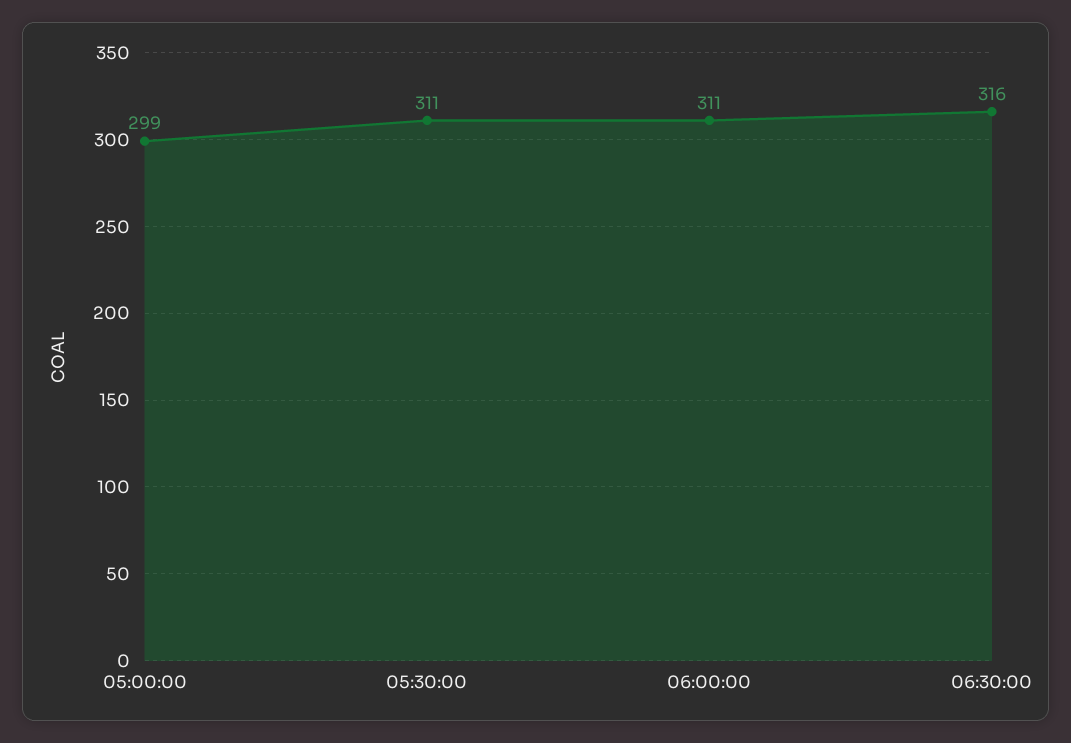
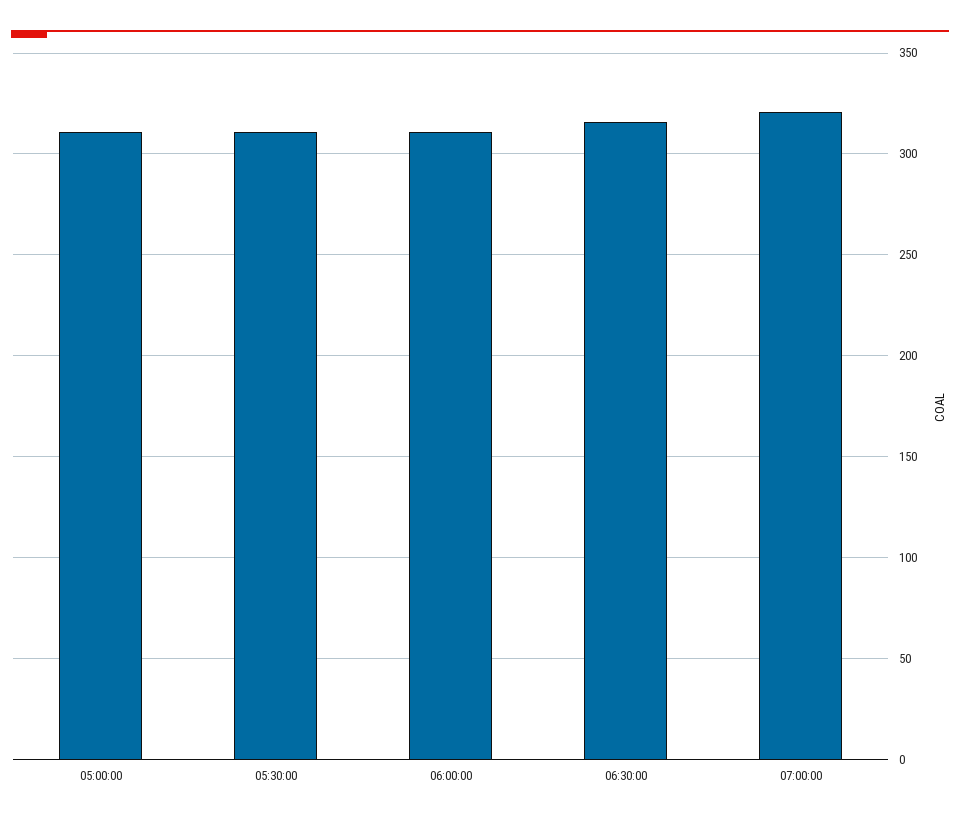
05:00:00: 299 -> 310
07:00:00: none -> 320

